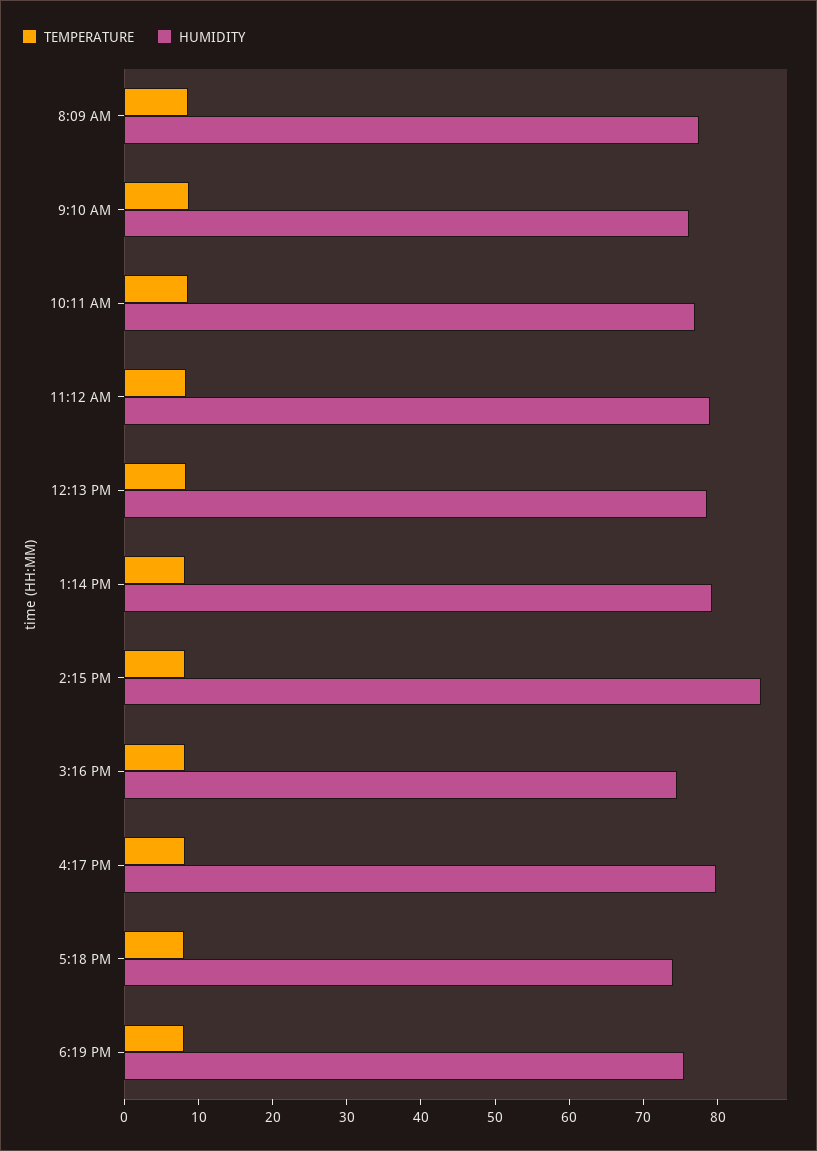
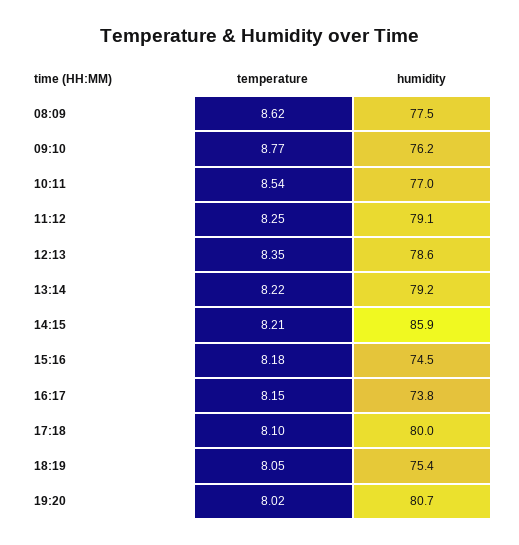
HUMIDITY, 4:17 PM: 80 -> 73.8
HUMIDITY, 5:18 PM: 74 -> 80
TEMPERATURE, 19:20: none -> 8.02
HUMIDITY, 19:20: none -> 80.7

